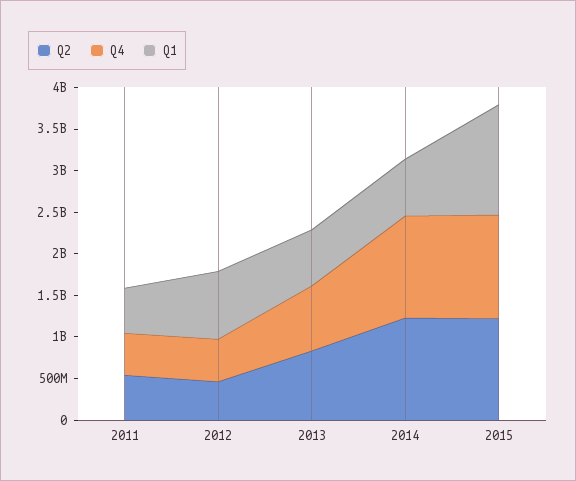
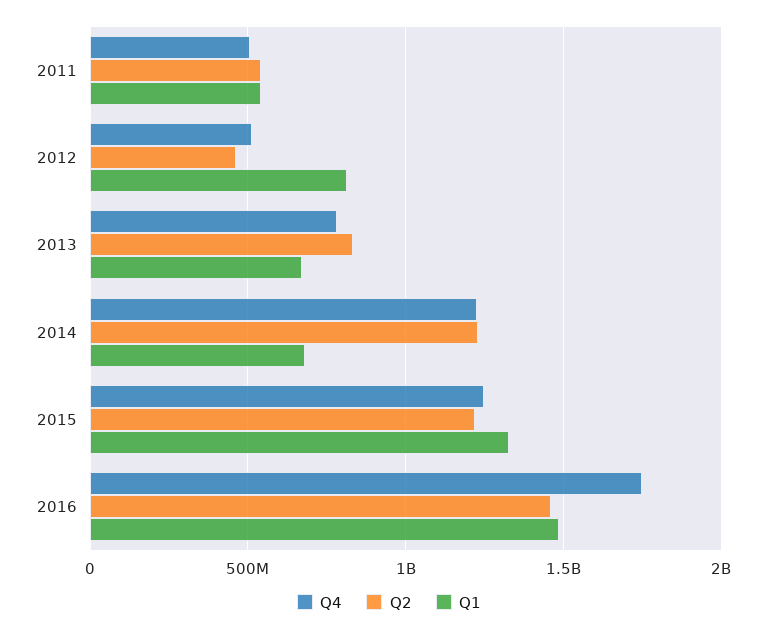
Q4, 2016: none -> 1750000000
Q2, 2016: none -> 1450000000
Q1, 2016: none -> 1500000000

